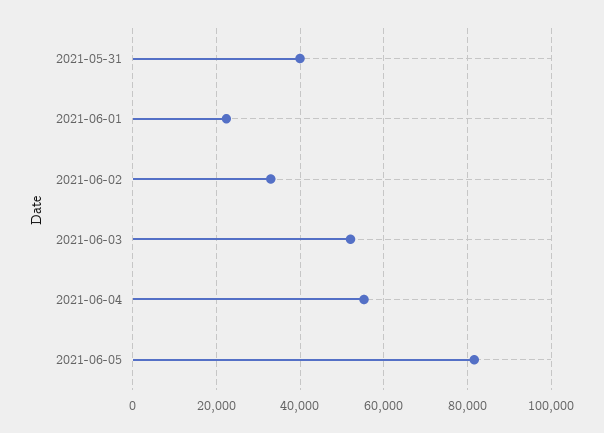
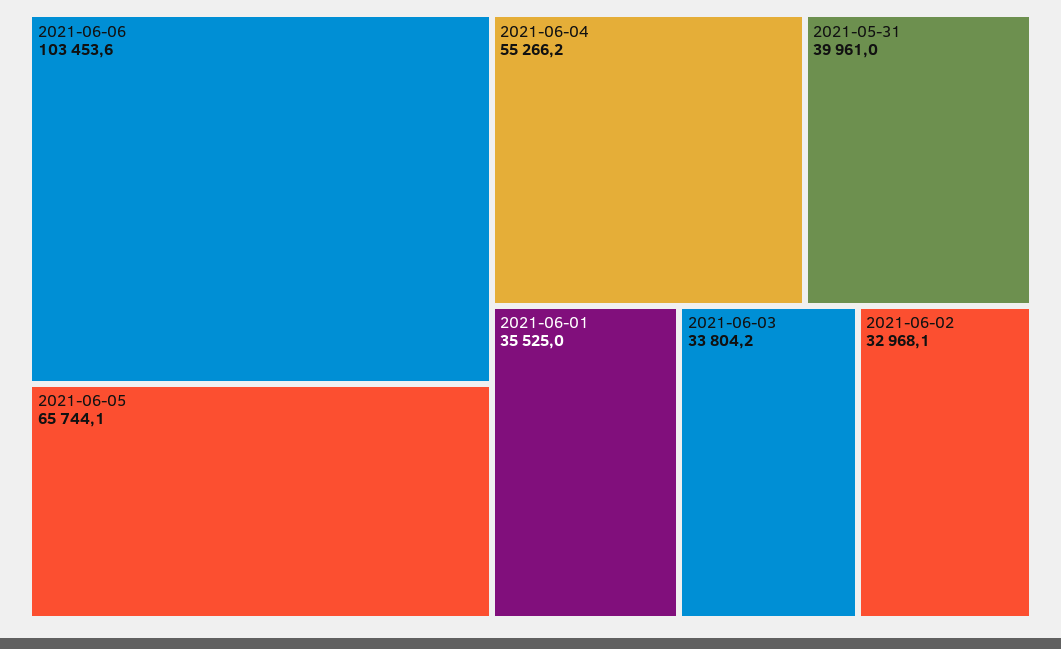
2021-06-01: 22000 -> 35525
2021-06-03: 52000 -> 33804.2
2021-06-05: 82000 -> 65744.1
2021-06-06: none -> 103453.6

